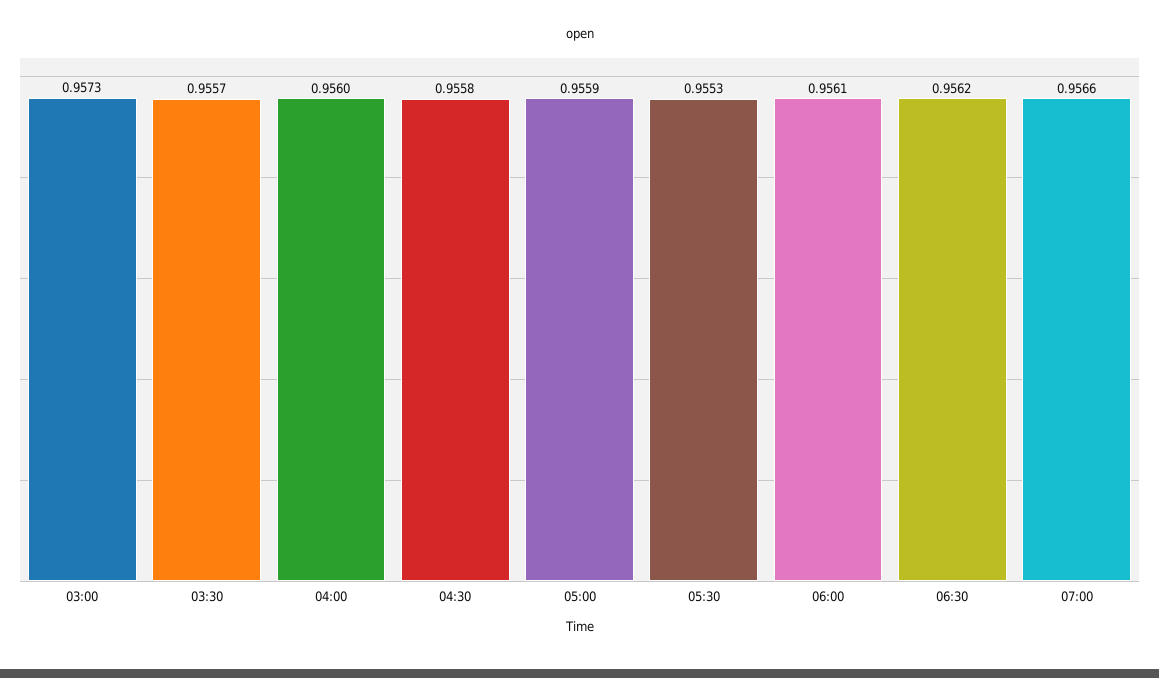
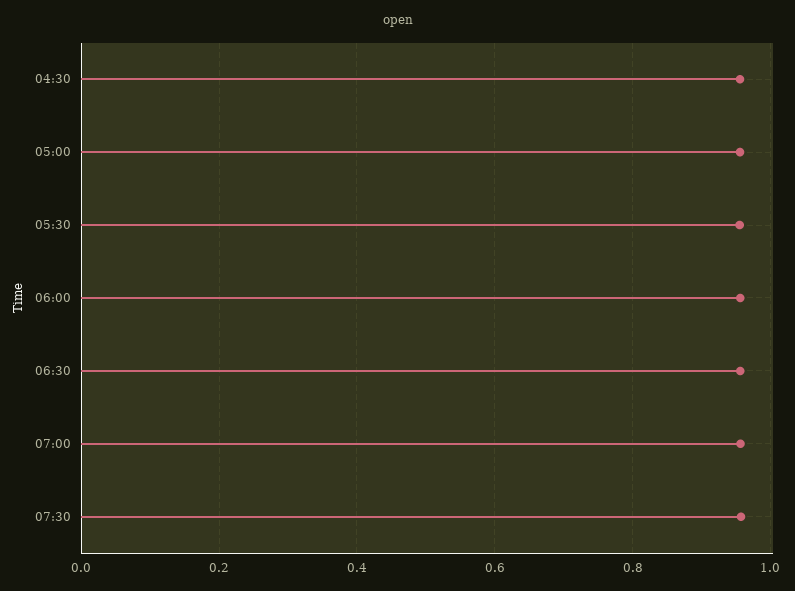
03:00: 0.9573 -> none
03:30: 0.9557 -> none
04:00: 0.956 -> none
07:30: none -> 0.96

